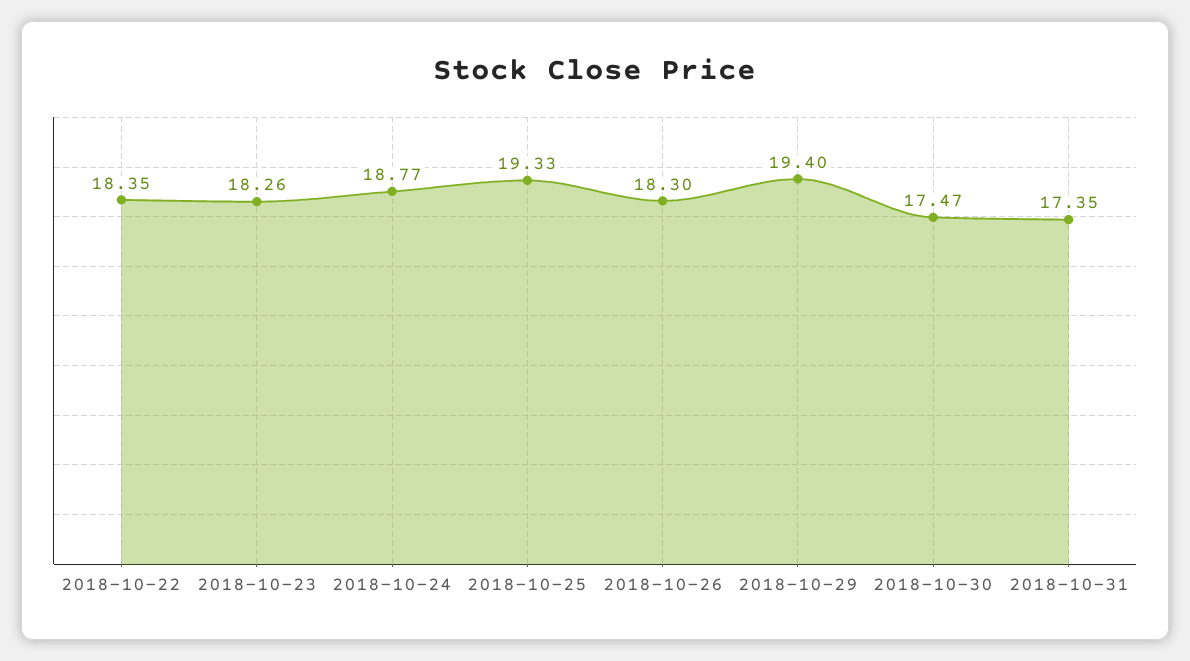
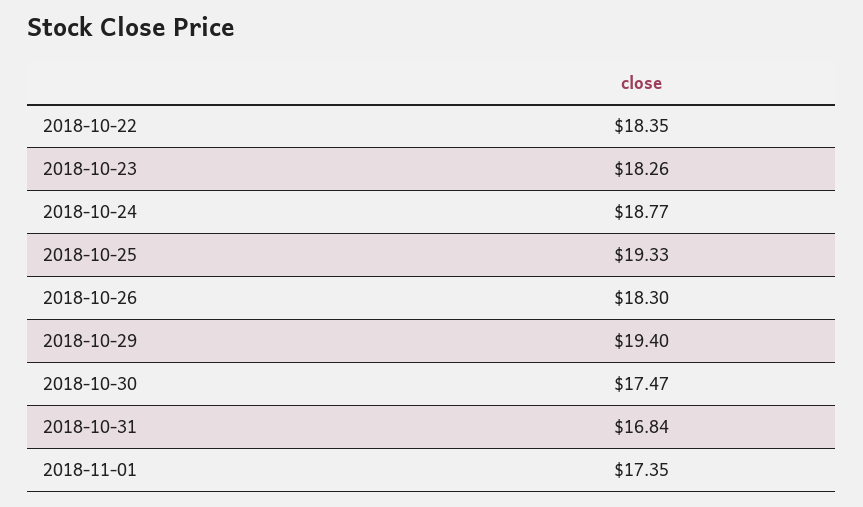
2018-10-31: 17.35 -> 16.84
2018-11-01: none -> 17.35

